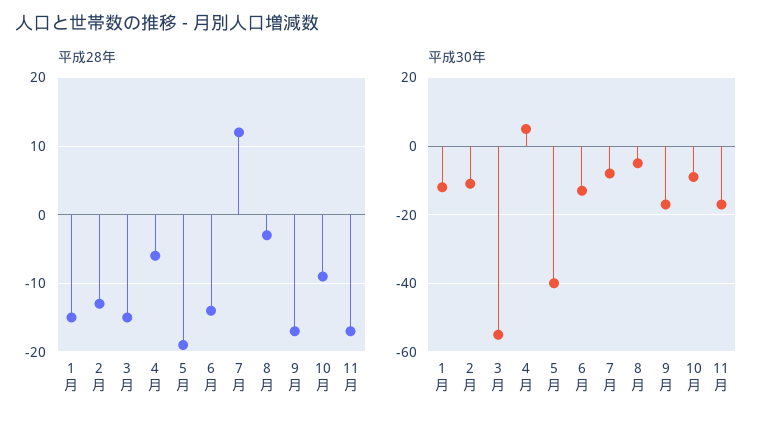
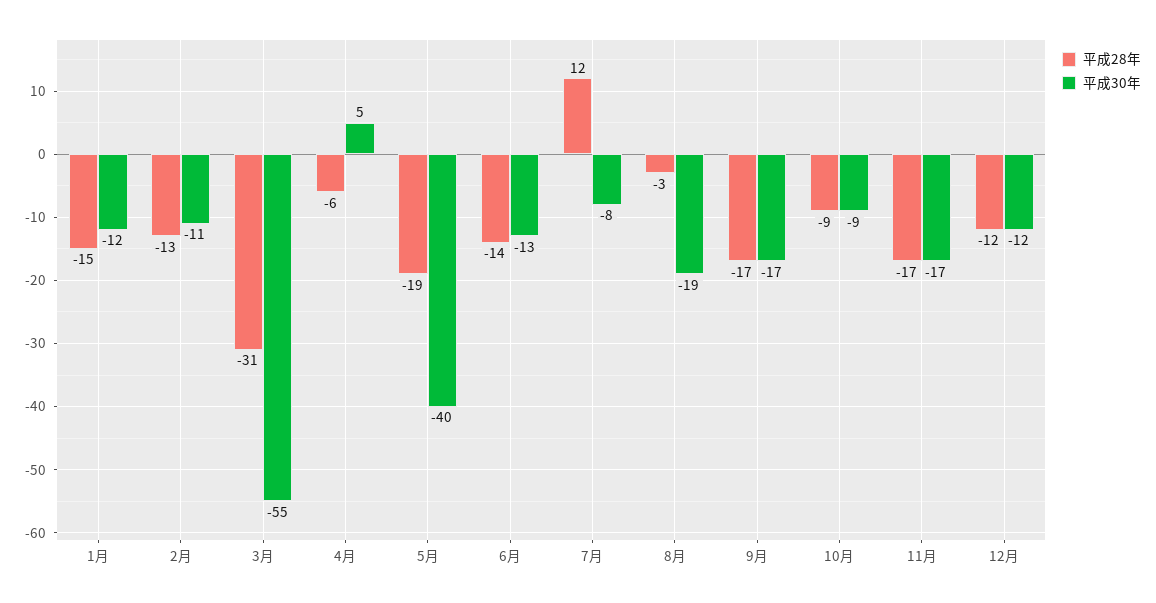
平成28年, 3月: -15 -> -31
平成30年, 8月: -5 -> -19
平成28年, 12月: none -> -12
平成30年, 12月: none -> -12

